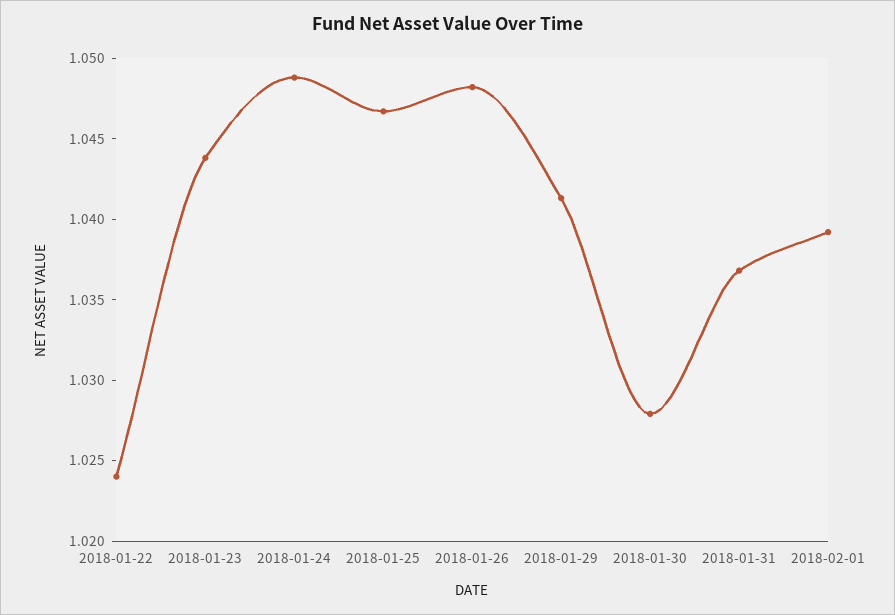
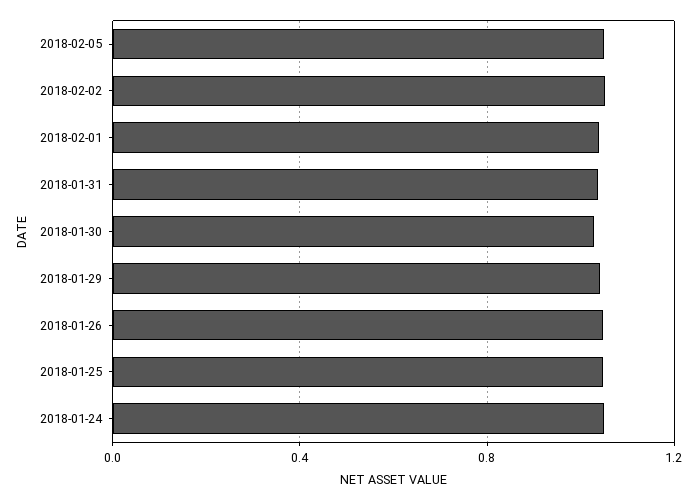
2018-01-22: 1.024 -> none
2018-01-23: 1.044 -> none
2018-02-05: none -> 1.05
2018-02-02: none -> 1.05

